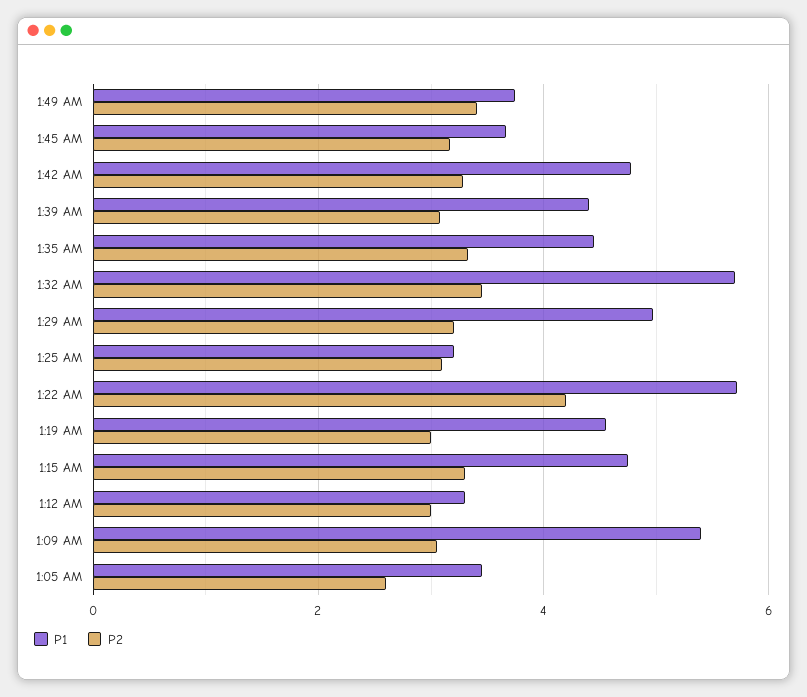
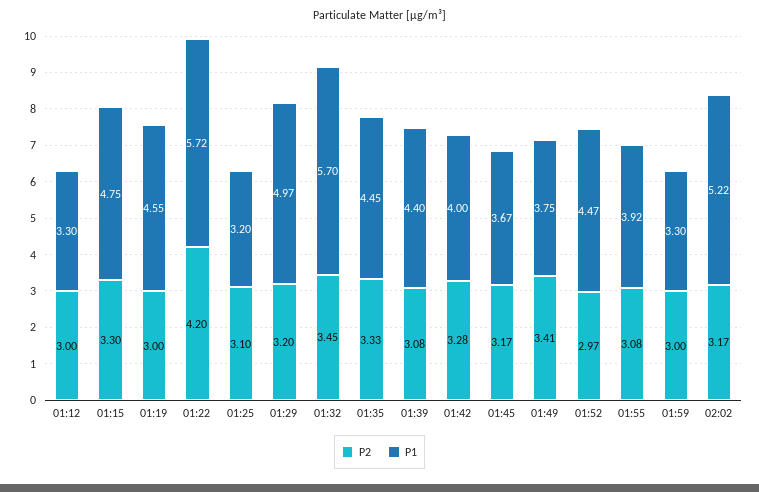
P1, 1:42 AM: 4.8 -> 4
P1, 1:09 AM: 5.4 -> none
P2, 1:09 AM: 3 -> none
P1, 1:05 AM: 3.4 -> none
P2, 1:05 AM: 2.6 -> none
P2, 01:52: none -> 2.97
P1, 01:52: none -> 4.47
P2, 01:55: none -> 3.08
P1, 01:55: none -> 3.92
P2, 01:59: none -> 3
P1, 01:59: none -> 3.3
P2, 02:02: none -> 3.17
P1, 02:02: none -> 5.22

